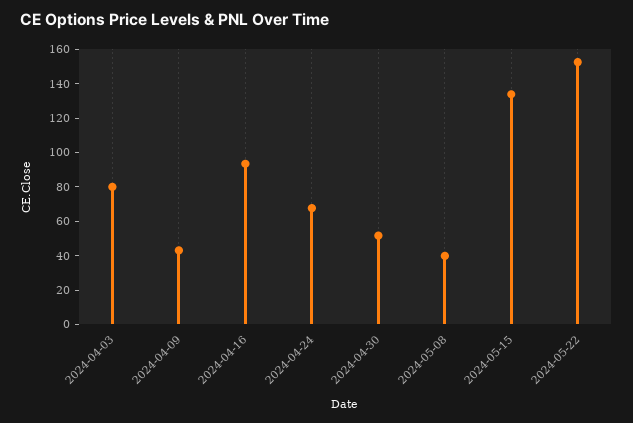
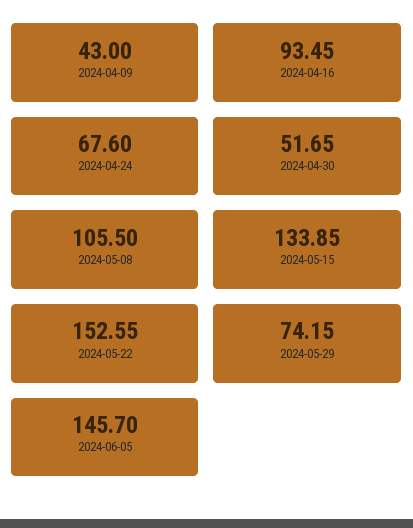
2024-04-03: 80 -> none
2024-05-08: 40 -> 105.5
2024-05-29: none -> 74.15
2024-06-05: none -> 145.7

